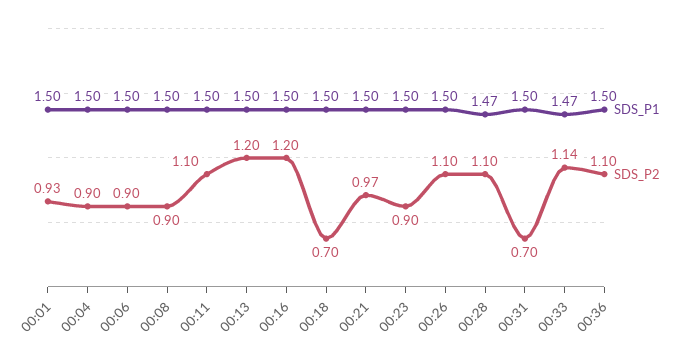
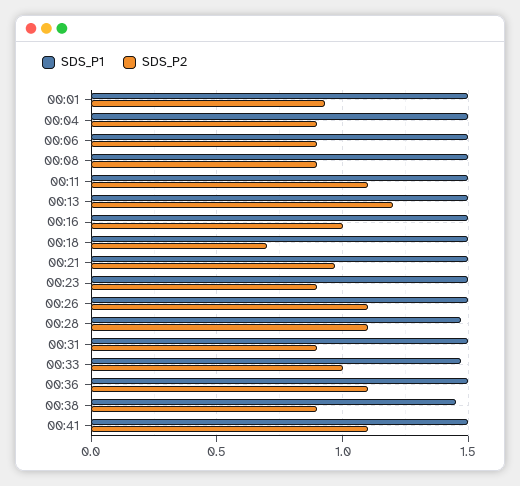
SDS_P2, 00:16: 1.2 -> 1
SDS_P2, 00:31: 0.7 -> 0.9
SDS_P2, 00:33: 1.14 -> 1
SDS_P1, 00:38: none -> 1.45
SDS_P2, 00:38: none -> 0.9
SDS_P1, 00:41: none -> 1.5
SDS_P2, 00:41: none -> 1.1

